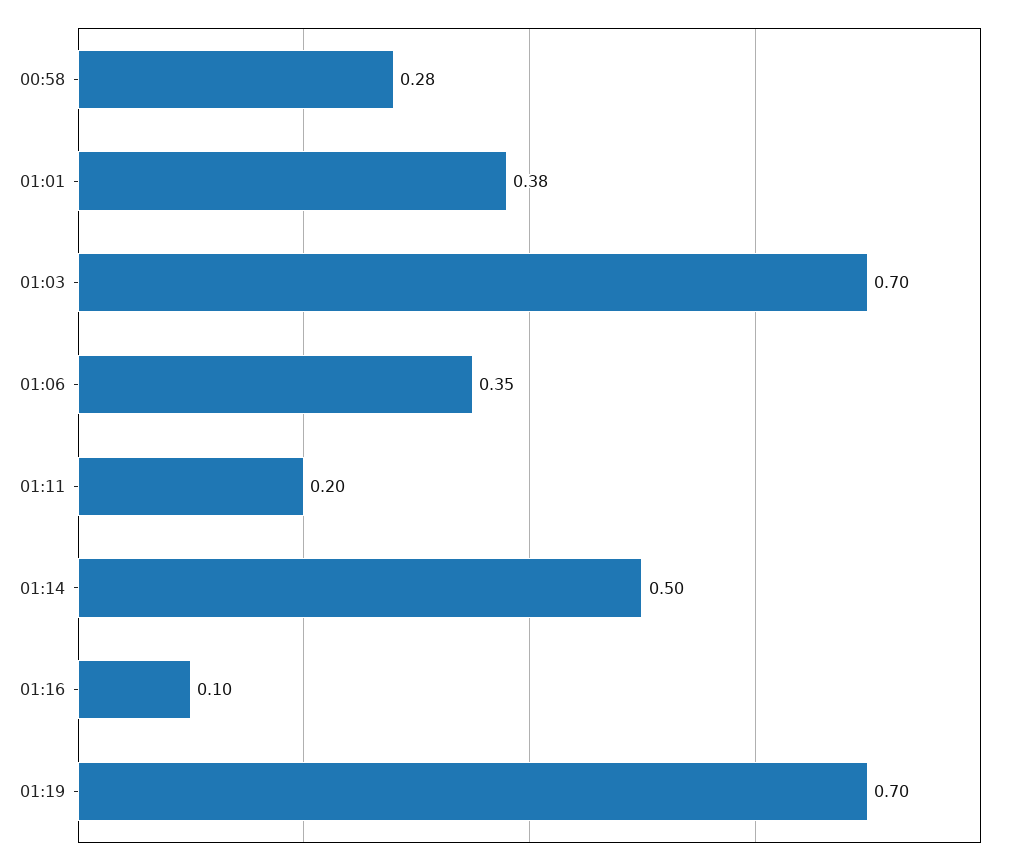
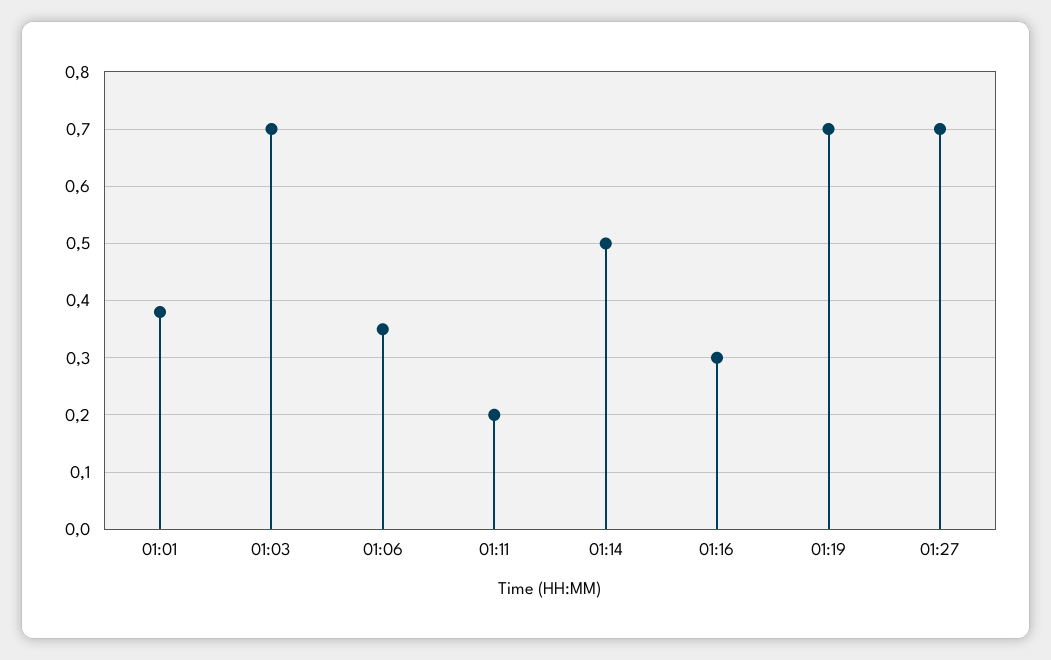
00:58: 0.28 -> none
01:16: 0.1 -> 0.3
01:27: none -> 0.7

